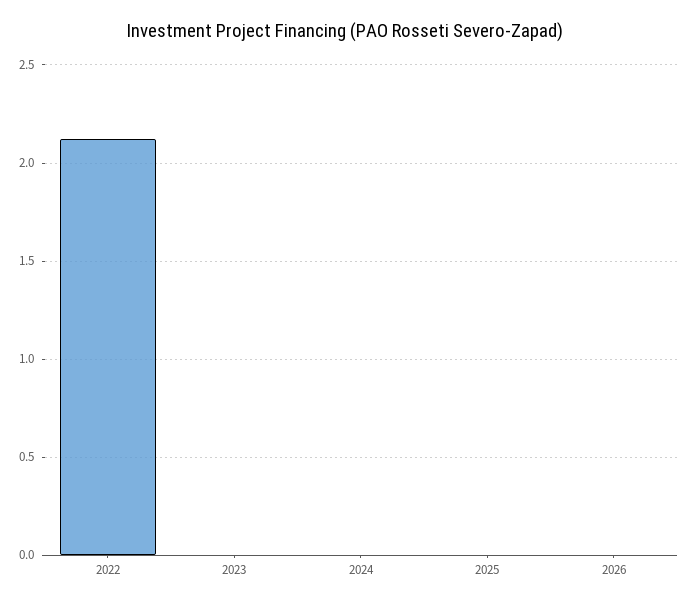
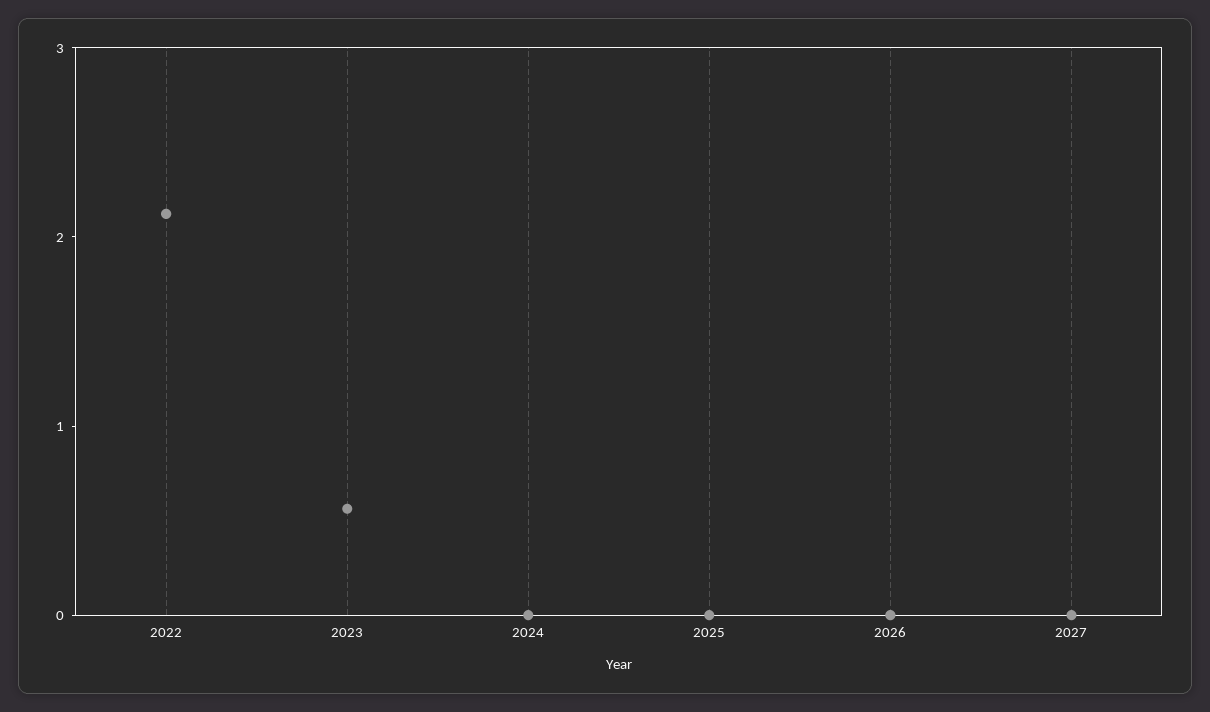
2023: 0 -> 0.6
2027: none -> 0

